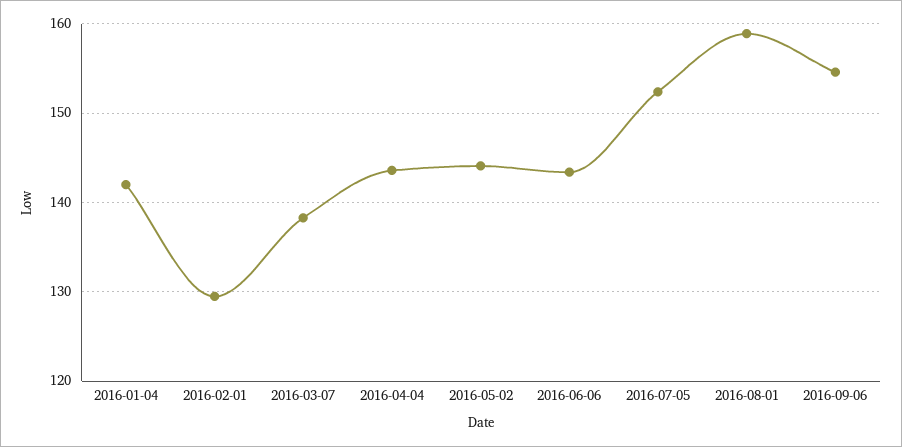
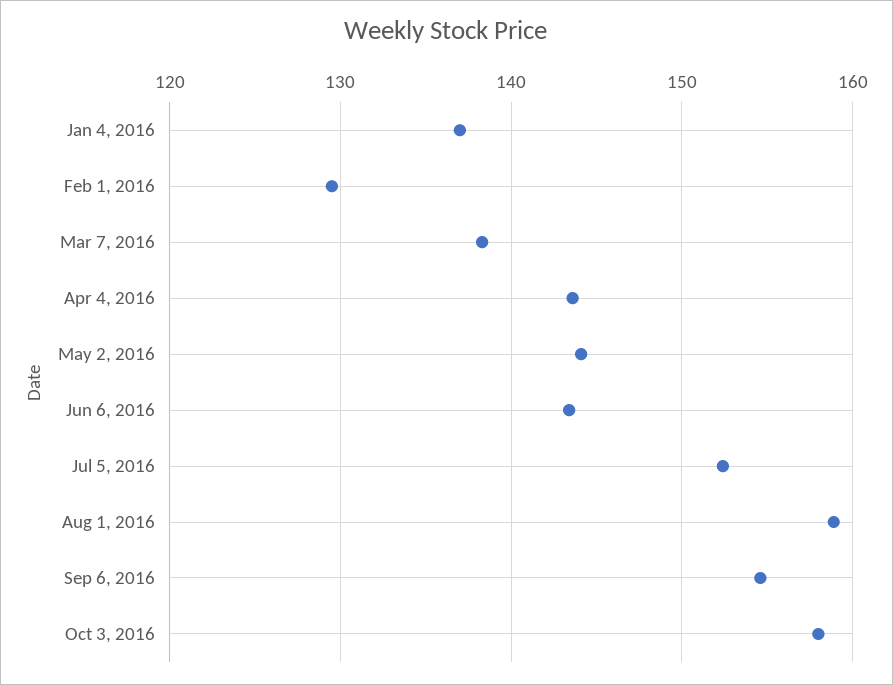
2016-01-04: 142 -> 137
Oct 3, 2016: none -> 158

